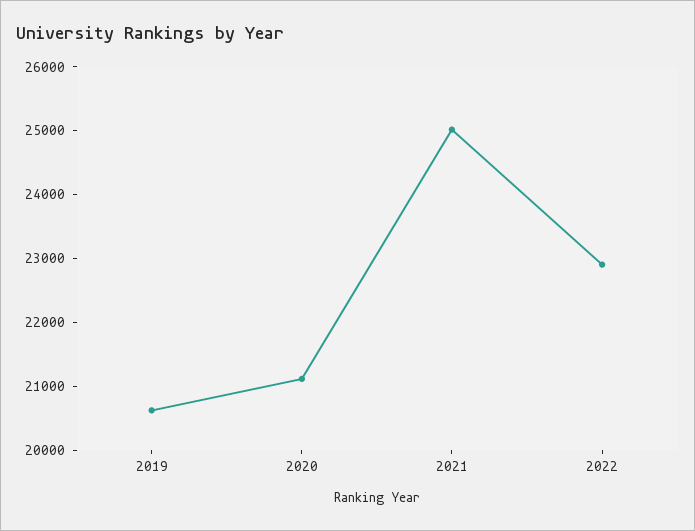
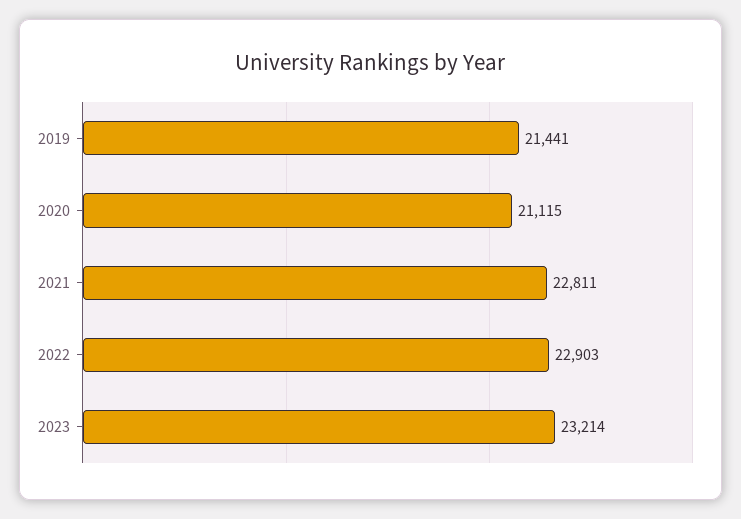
2019: 20600 -> 21441
2021: 25000 -> 22811
2023: none -> 23214

